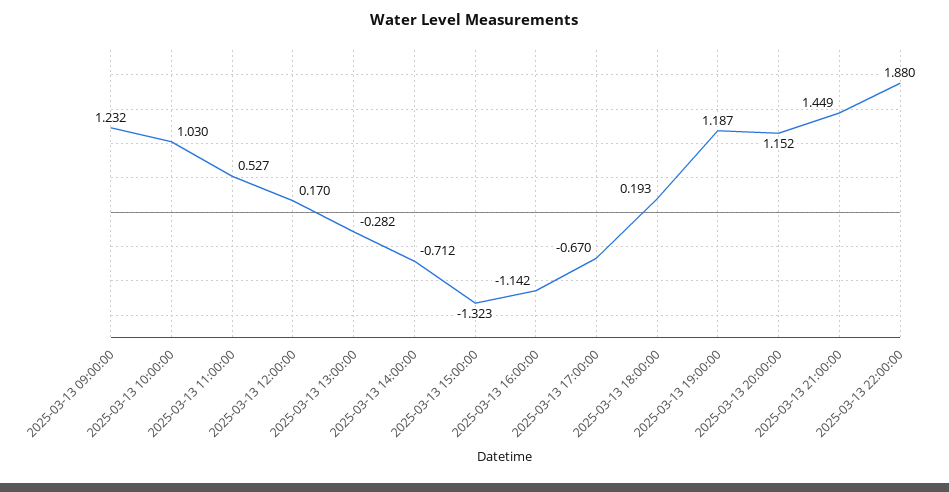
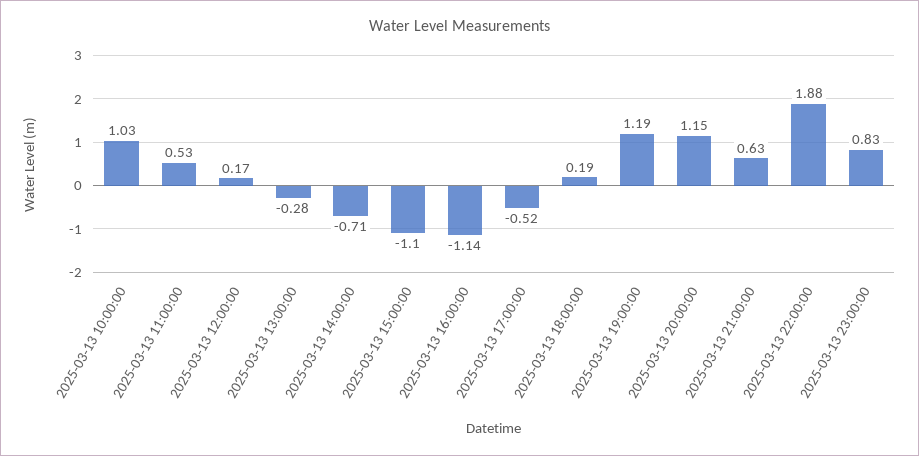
2025-03-13 09:00:00: 1.232 -> none
2025-03-13 15:00:00: -1.323 -> -1.1
2025-03-13 17:00:00: -0.67 -> -0.52
2025-03-13 21:00:00: 1.449 -> 0.63
2025-03-13 23:00:00: none -> 0.83

